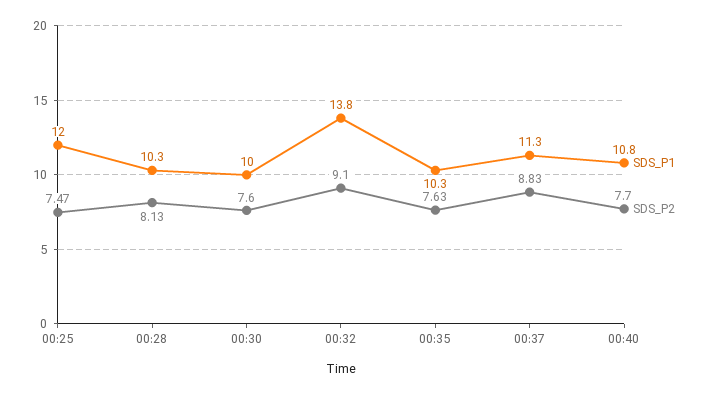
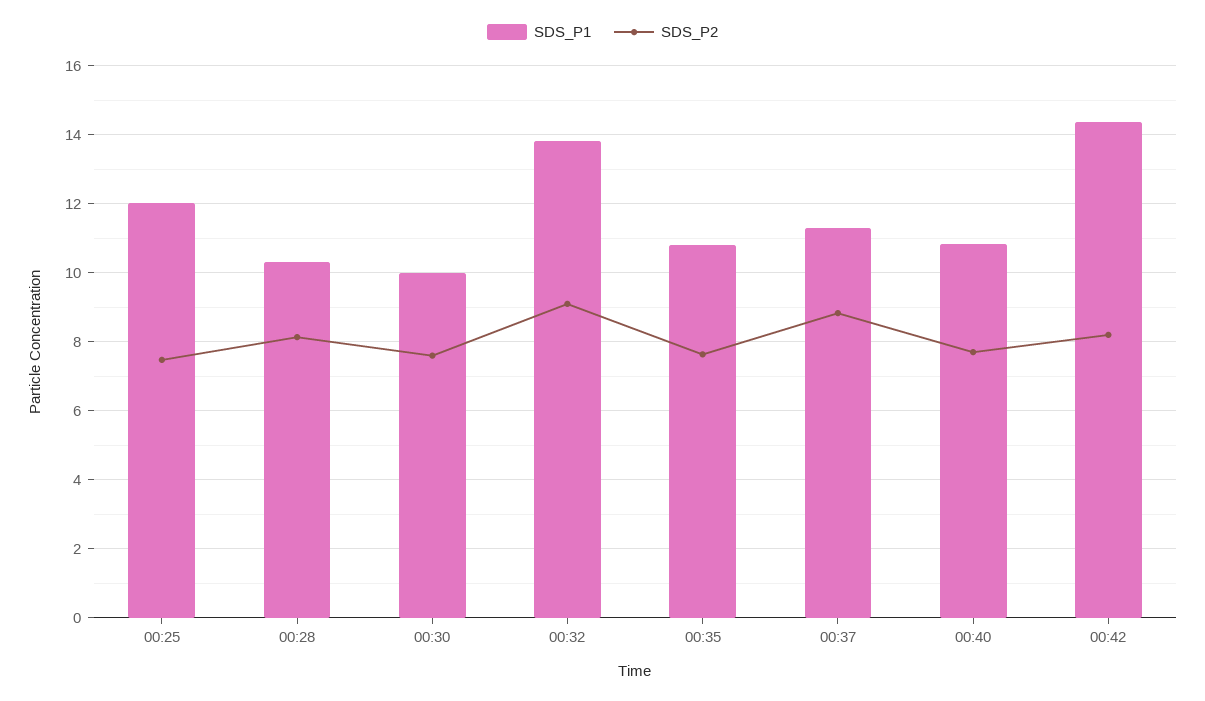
SDS_P1, 00:35: 10.3 -> 10.8
SDS_P1, 00:42: none -> 14.4
SDS_P2, 00:42: none -> 8.2

